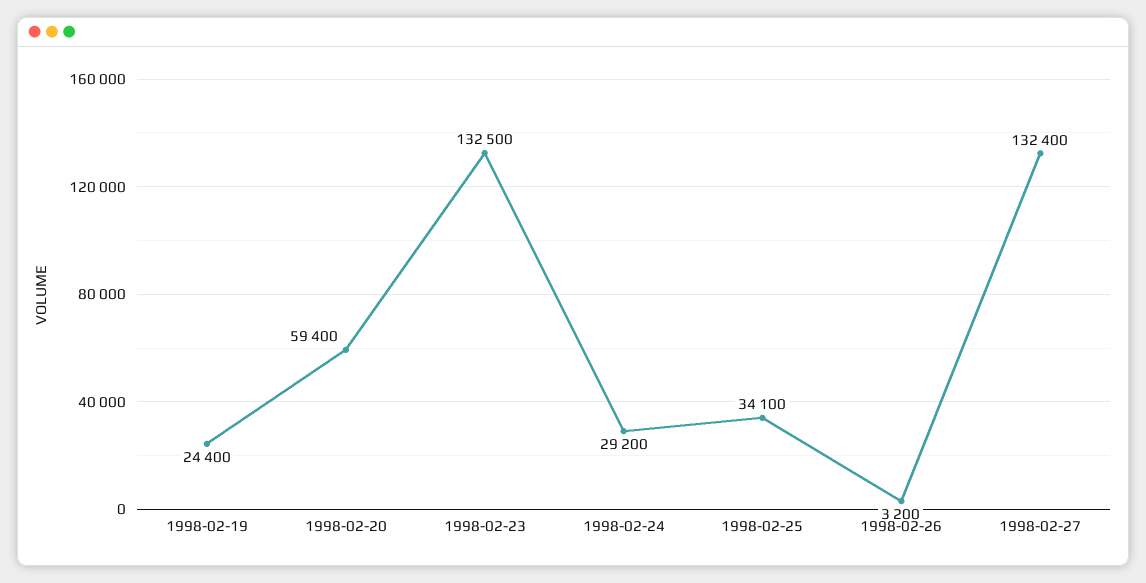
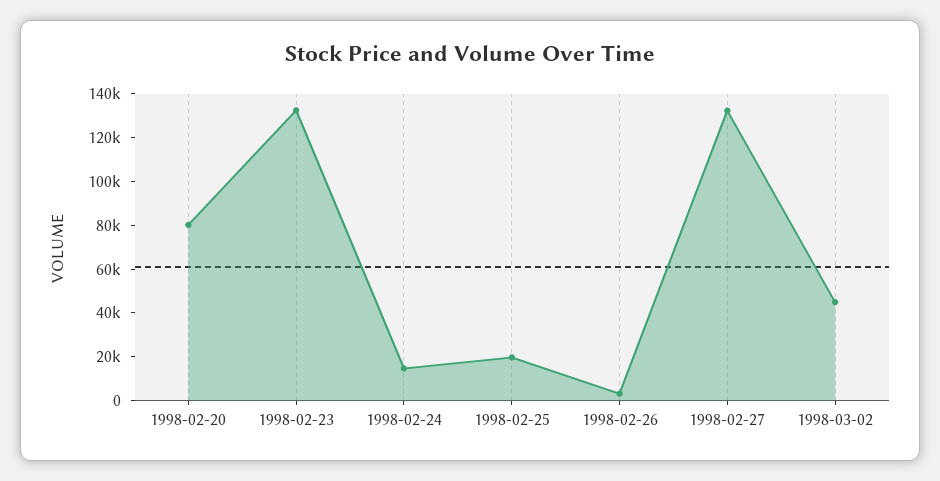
1998-02-19: 24400 -> none
1998-02-20: 59400 -> 80000
1998-02-24: 29200 -> 15000
1998-02-25: 34100 -> 20000
1998-03-02: none -> 45000

